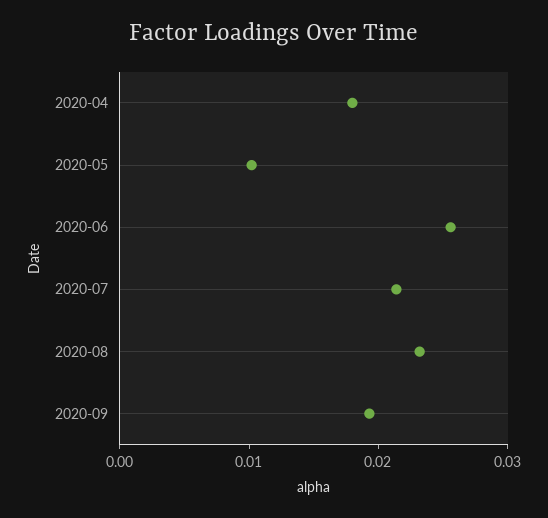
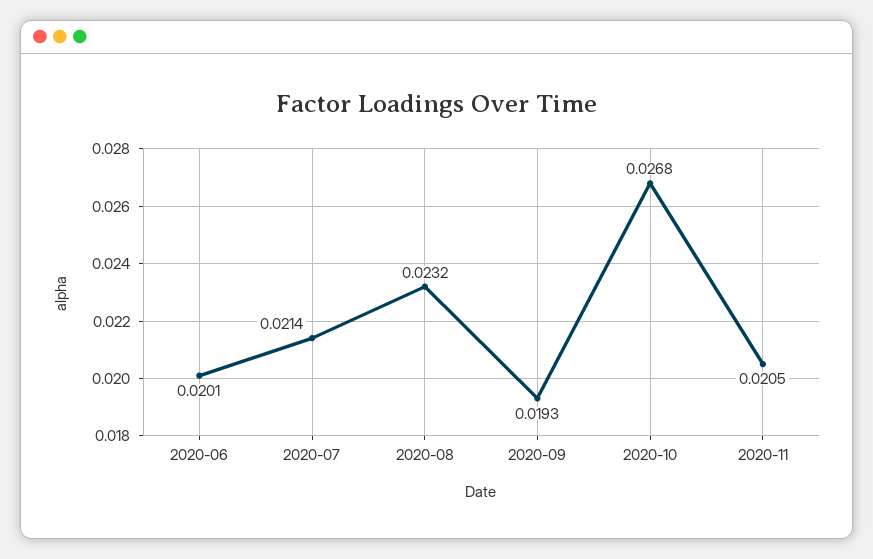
2020-04: 0.018 -> none
2020-05: 0.01 -> none
2020-06: 0.026 -> 0.0201
2020-10: none -> 0.0268
2020-11: none -> 0.0205

